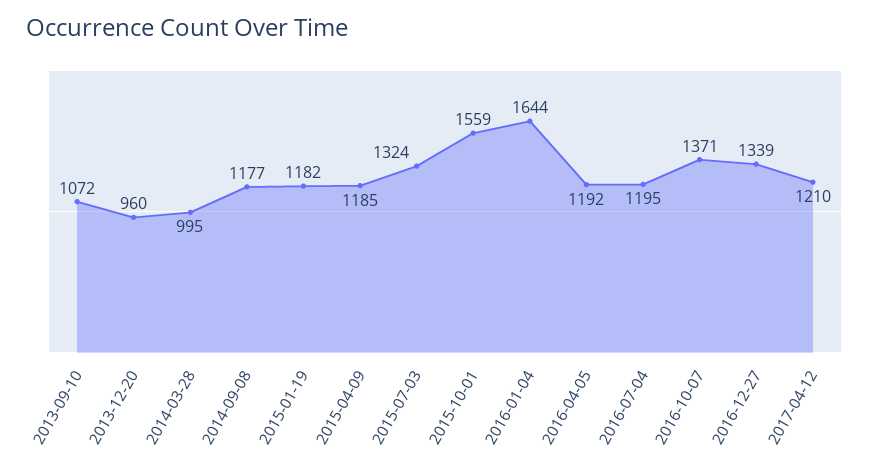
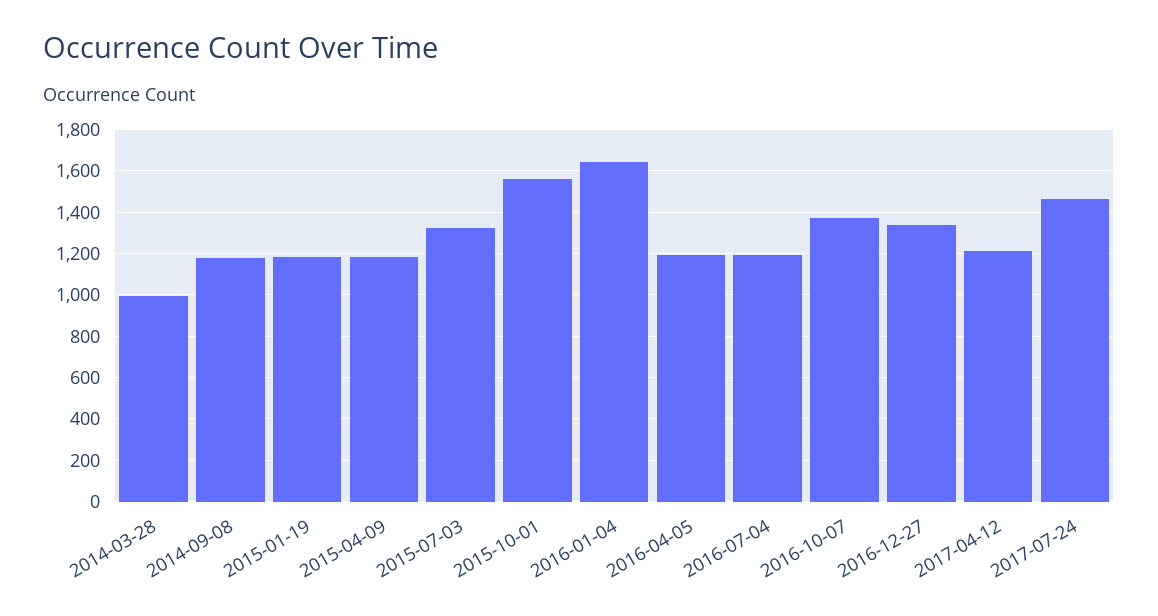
2013-09-10: 1072 -> none
2013-12-20: 960 -> none
2017-07-24: none -> 1450

